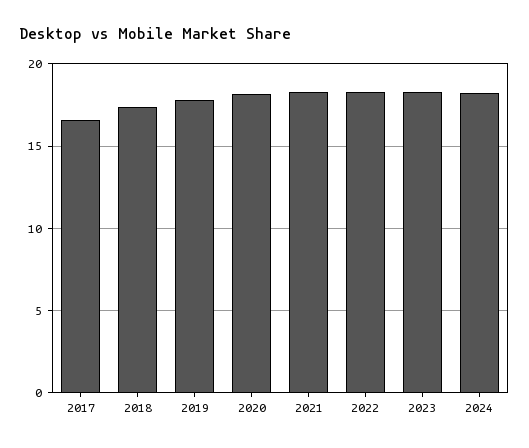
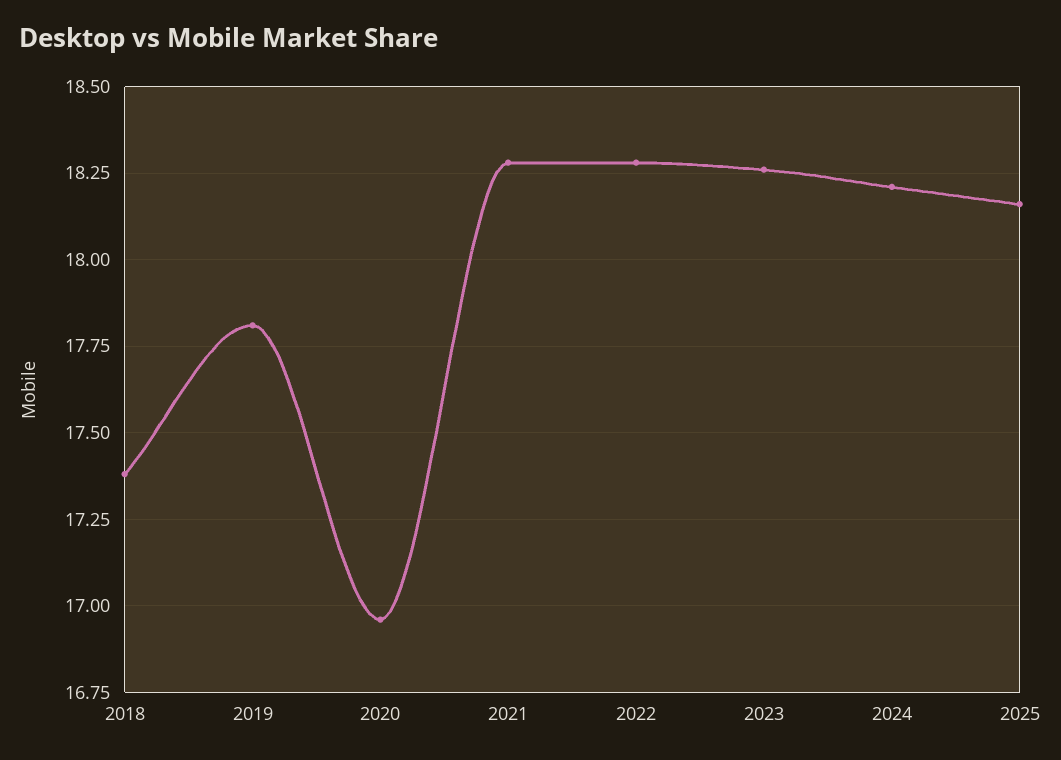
2017: 16.5 -> none
2020: 18 -> 16.95
2025: none -> 18.15

